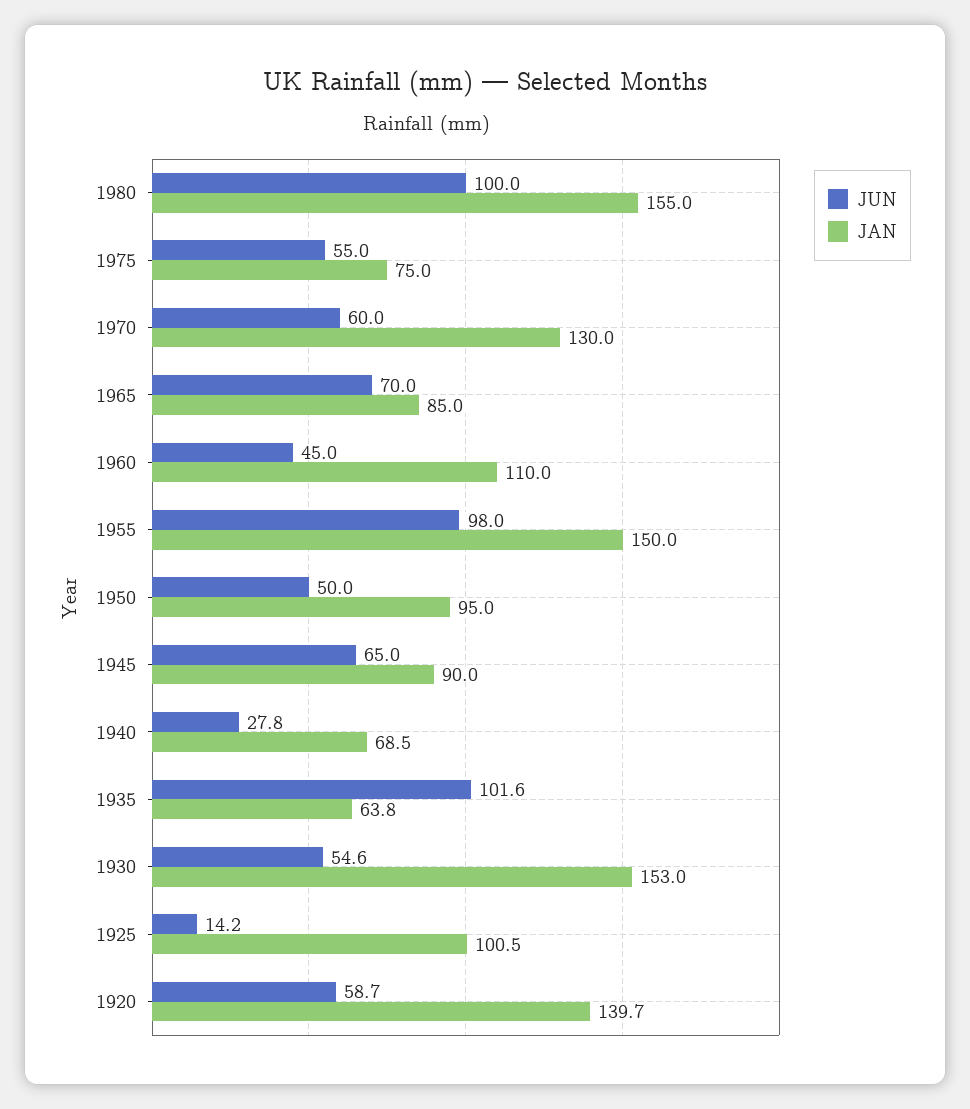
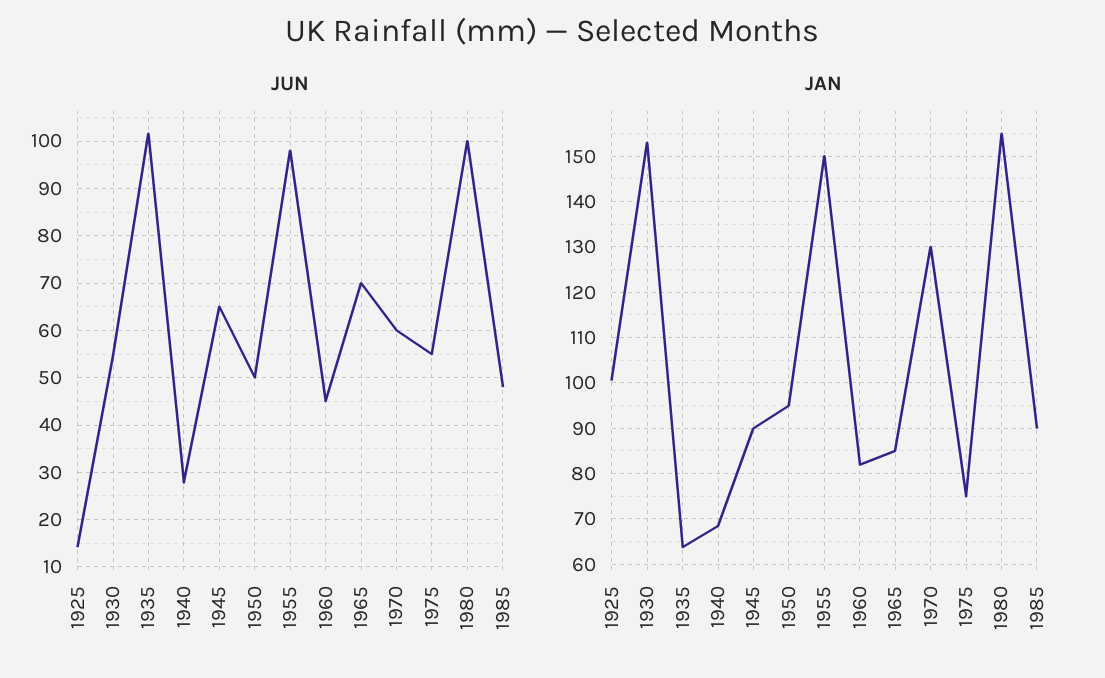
JAN, 1960: 110 -> 82
JUN, 1920: 58.7 -> none
JAN, 1920: 139.7 -> none
JUN, 1985: none -> 48
JAN, 1985: none -> 90

